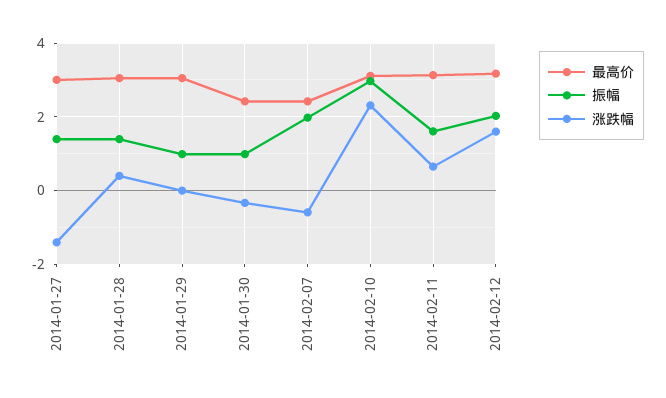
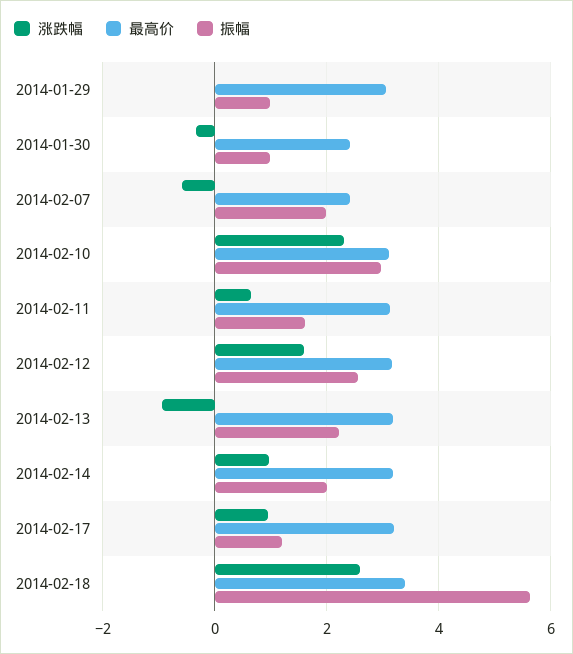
最高价, 2014-01-27: 3 -> none
振幅, 2014-01-27: 1.4 -> none
涨跌幅, 2014-01-27: -1.4 -> none
最高价, 2014-01-28: 3 -> none
振幅, 2014-01-28: 1.4 -> none
涨跌幅, 2014-01-28: 0.4 -> none
振幅, 2014-02-12: 2 -> 2.6
涨跌幅, 2014-02-13: none -> -1
最高价, 2014-02-13: none -> 3.2
振幅, 2014-02-13: none -> 2.2
涨跌幅, 2014-02-14: none -> 1
最高价, 2014-02-14: none -> 3.2
振幅, 2014-02-14: none -> 2
涨跌幅, 2014-02-17: none -> 1
最高价, 2014-02-17: none -> 3.2
振幅, 2014-02-17: none -> 1.2
涨跌幅, 2014-02-18: none -> 2.6
最高价, 2014-02-18: none -> 3.4
振幅, 2014-02-18: none -> 5.6

